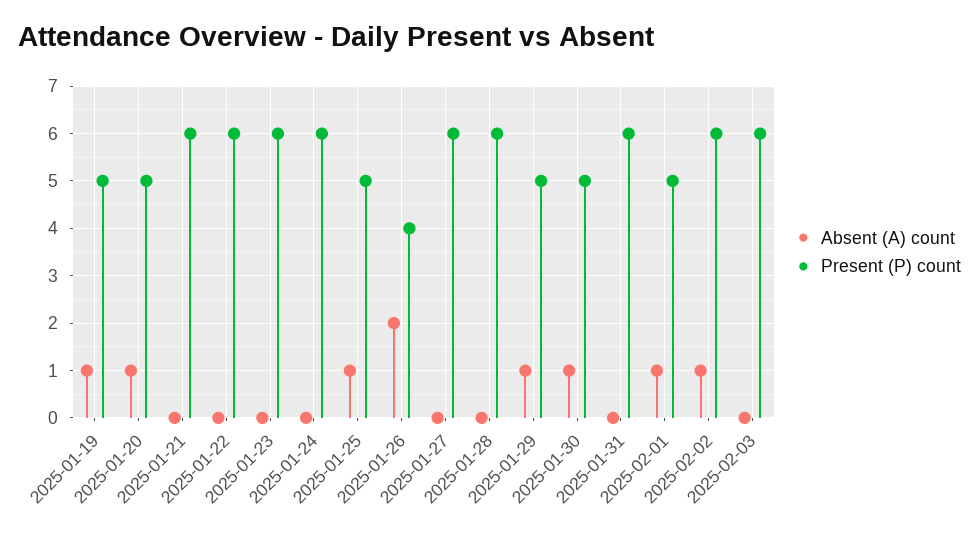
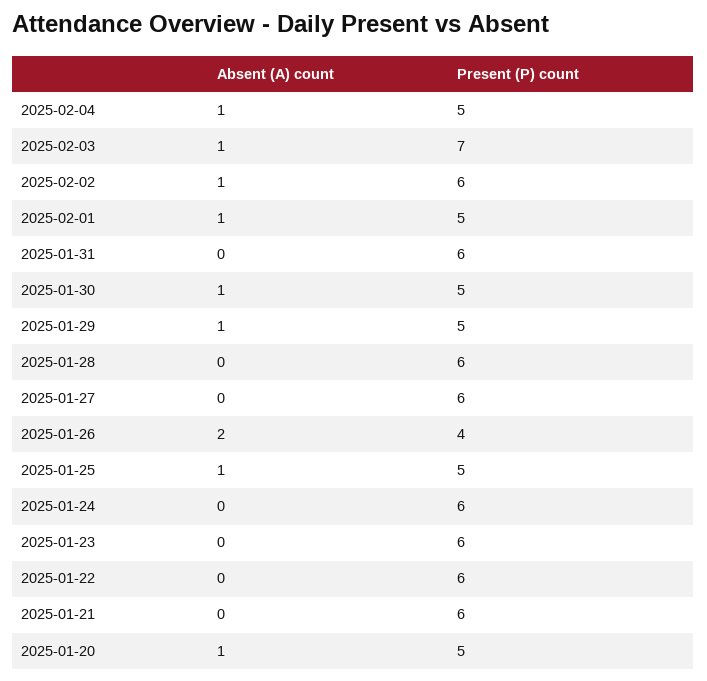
Absent (A) count, 2025-01-19: 1 -> none
Present (P) count, 2025-01-19: 5 -> none
Absent (A) count, 2025-02-03: 0 -> 1
Present (P) count, 2025-02-03: 6 -> 7
Absent (A) count, 2025-02-04: none -> 1
Present (P) count, 2025-02-04: none -> 5

